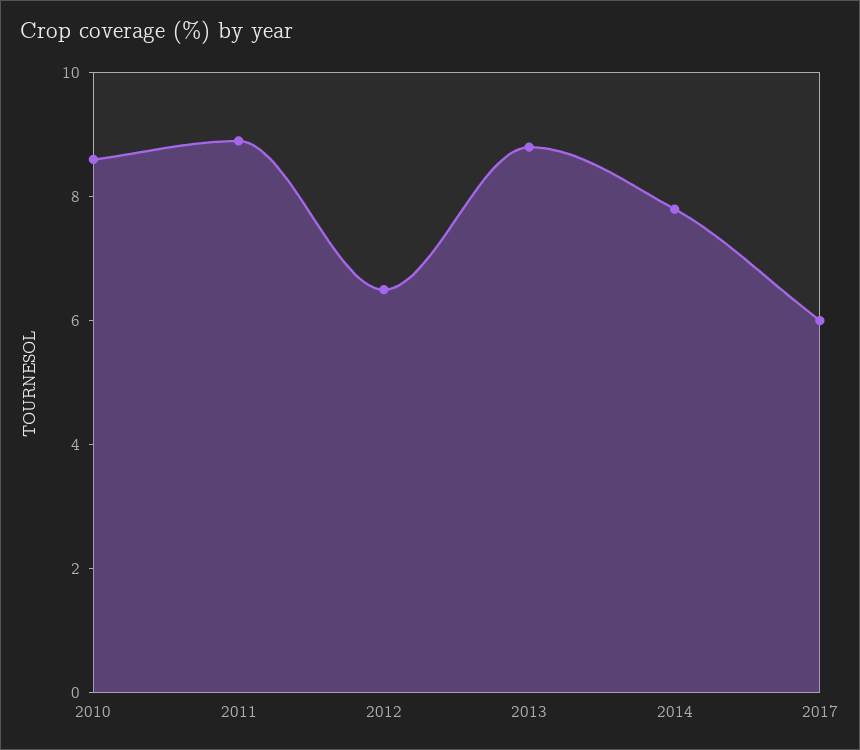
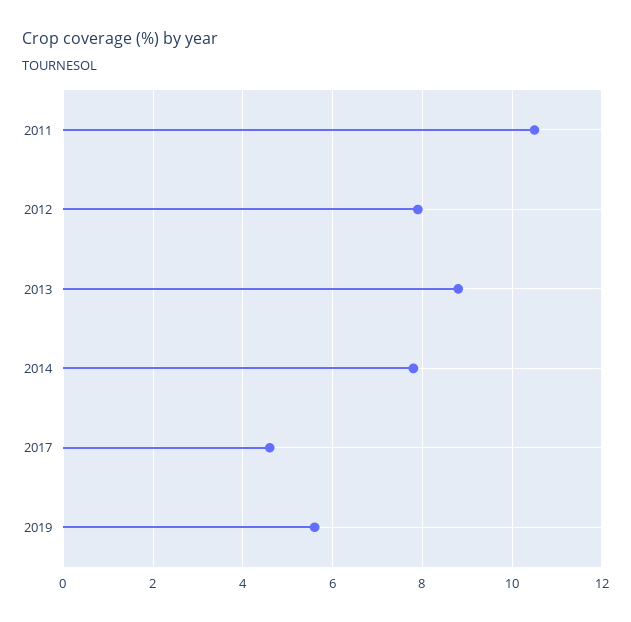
2010: 8.5 -> none
2011: 9 -> 10.5
2012: 6.5 -> 8
2017: 6 -> 4.5
2019: none -> 5.5

